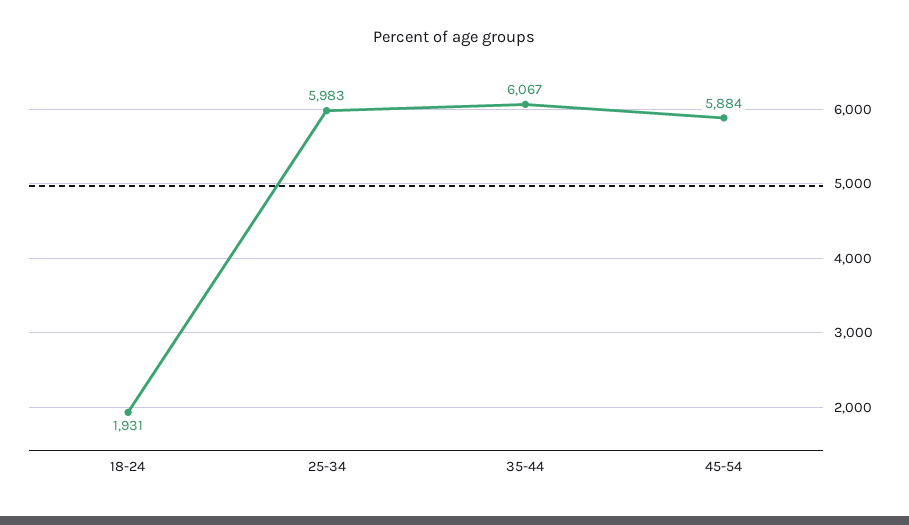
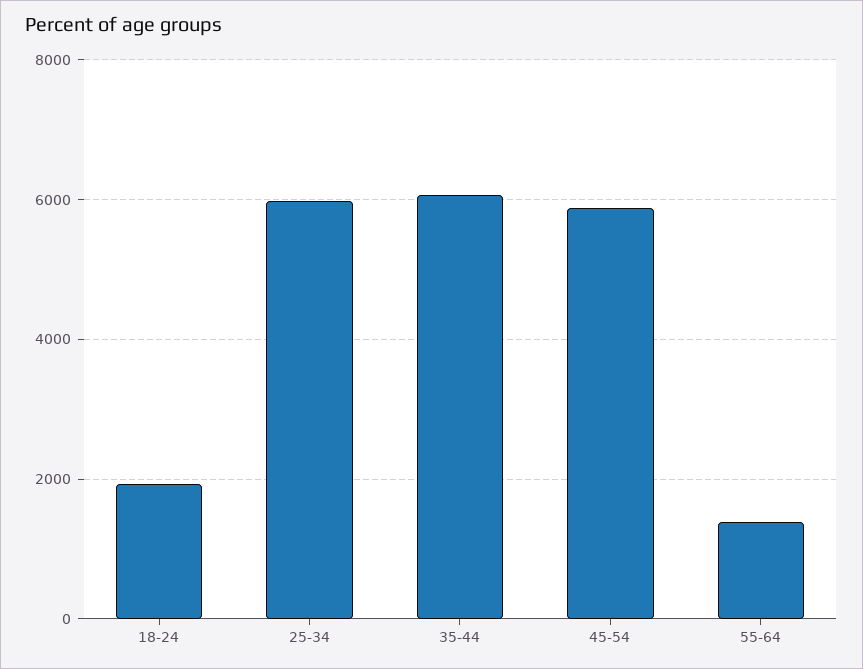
55-64: none -> 1400

